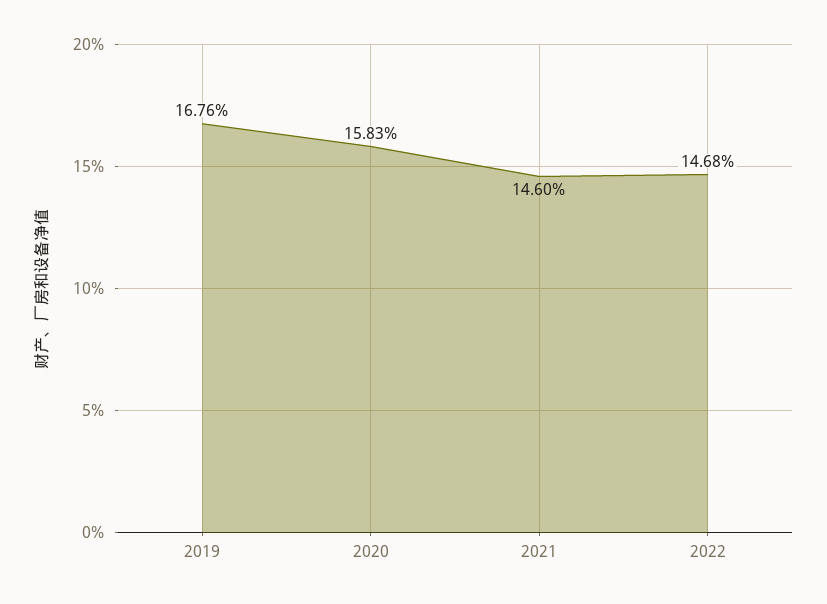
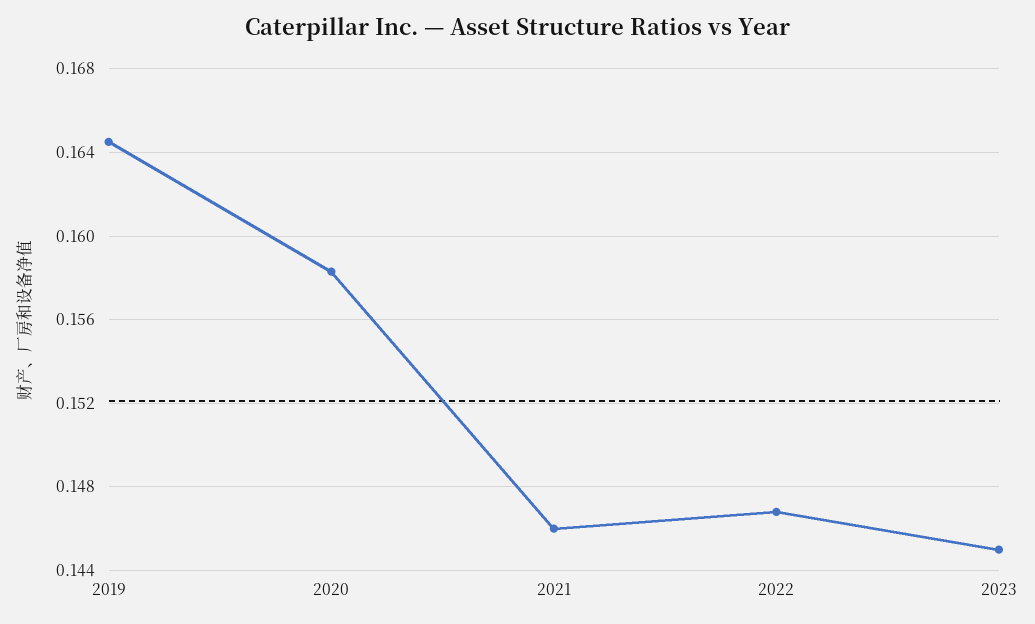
2019: 0.1676 -> 0.1645
2023: none -> 0.145

